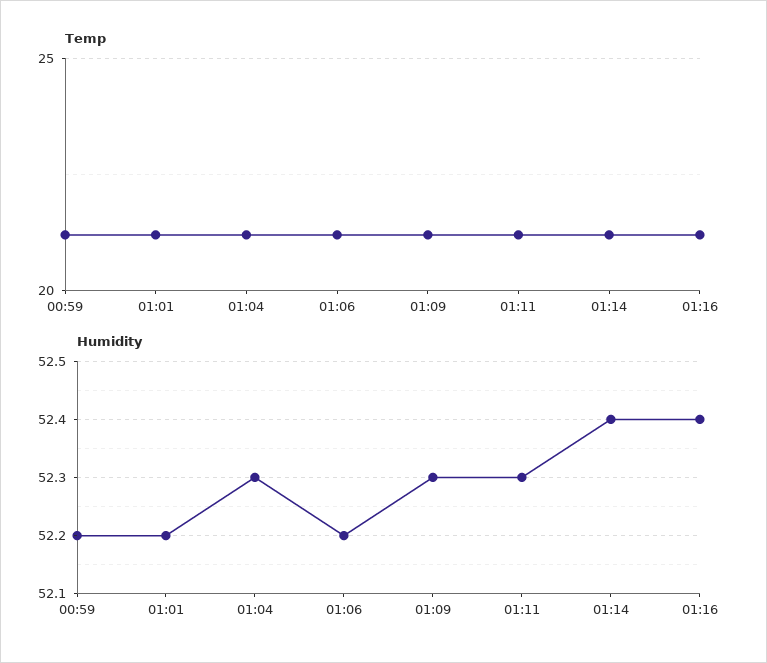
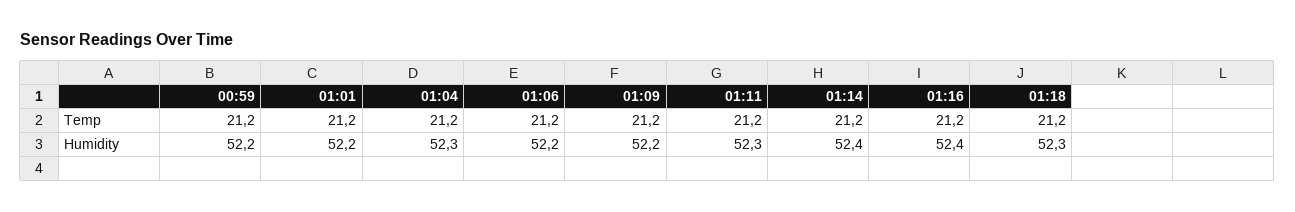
Humidity, 01:09: 52.3 -> 52.2
Temp, 01:18: none -> 21.2
Humidity, 01:18: none -> 52.3

